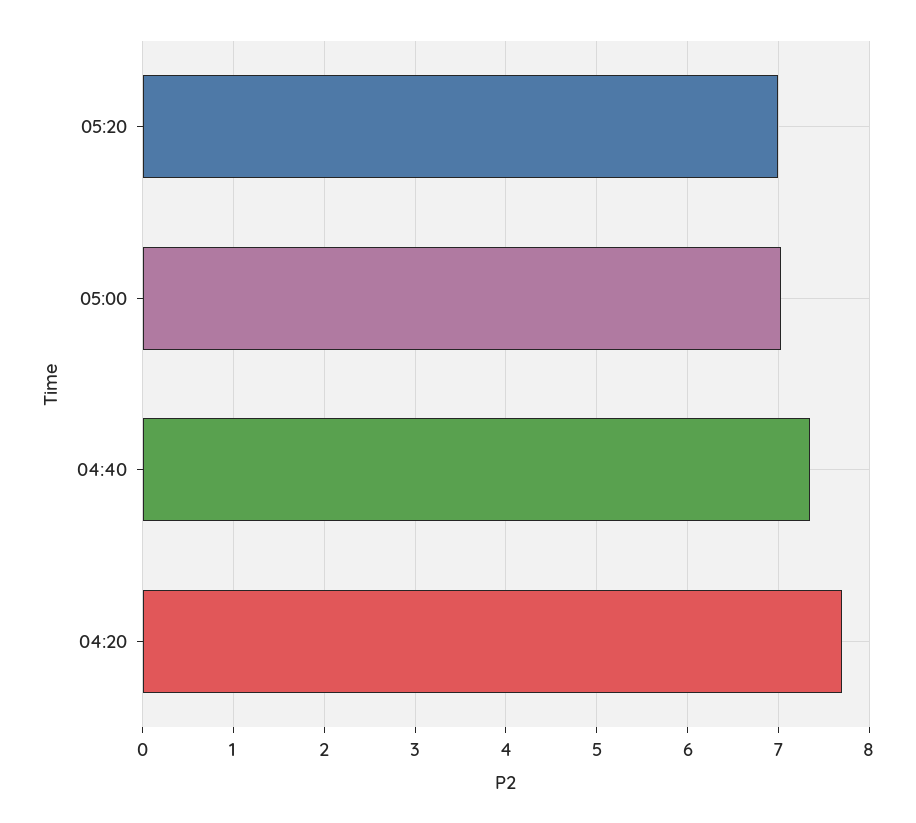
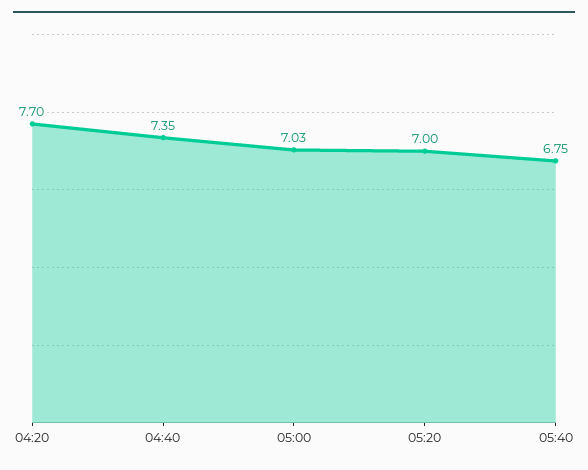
05:40: none -> 6.75

